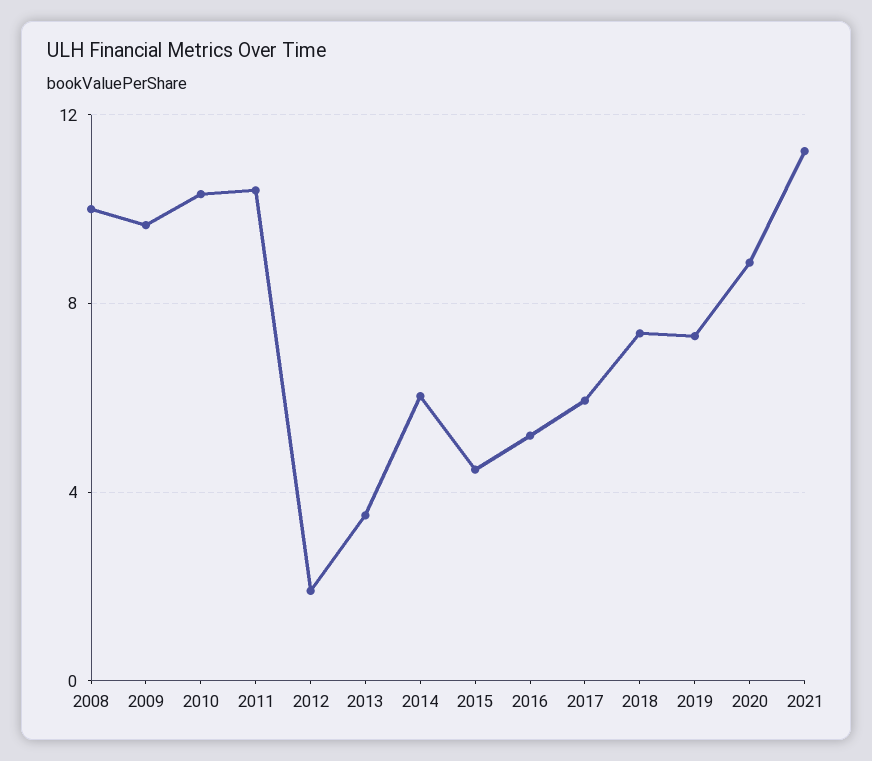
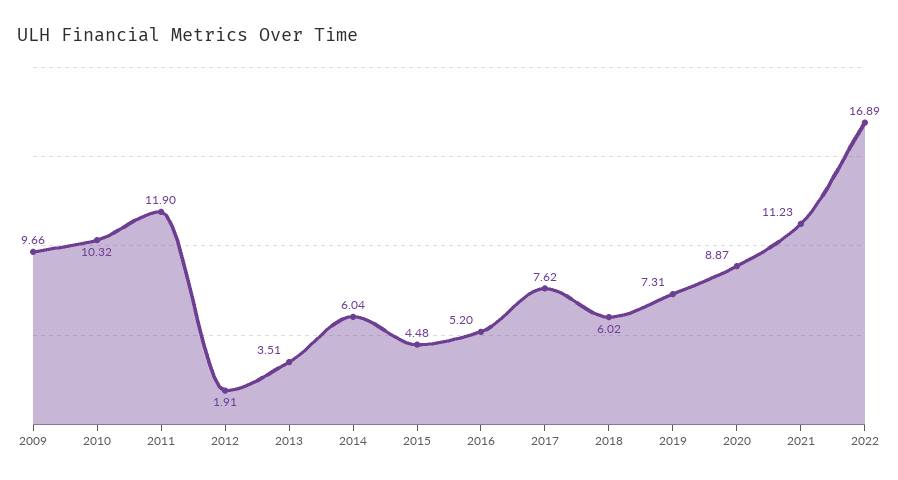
2008: 10 -> none
2011: 10.5 -> 11.9
2017: 6 -> 7.62
2018: 7.5 -> 6.02
2022: none -> 16.89

